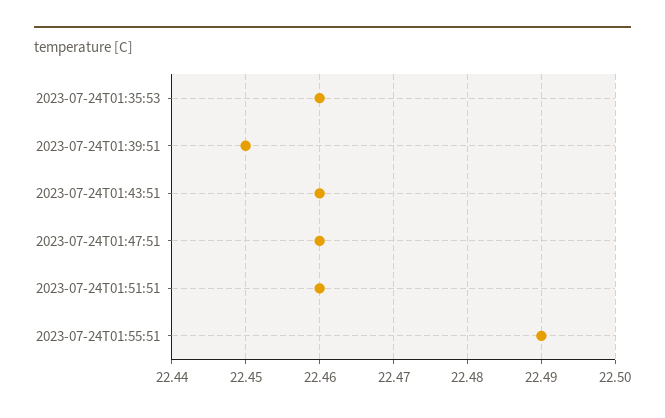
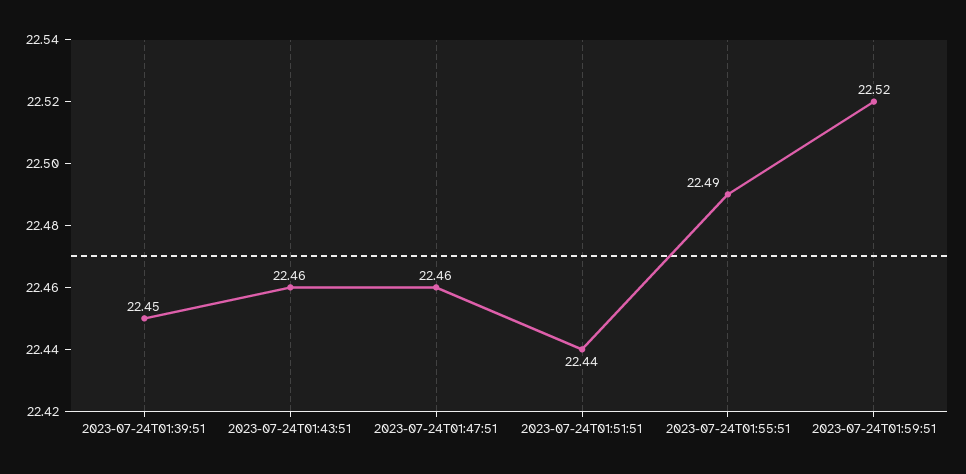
2023-07-24T01:35:53: 22.46 -> none
2023-07-24T01:51:51: 22.46 -> 22.44
2023-07-24T01:59:51: none -> 22.52

